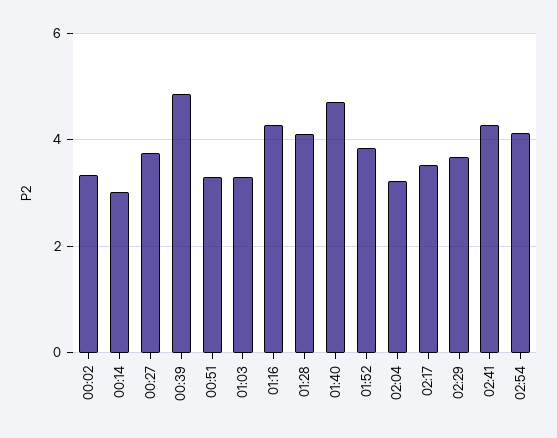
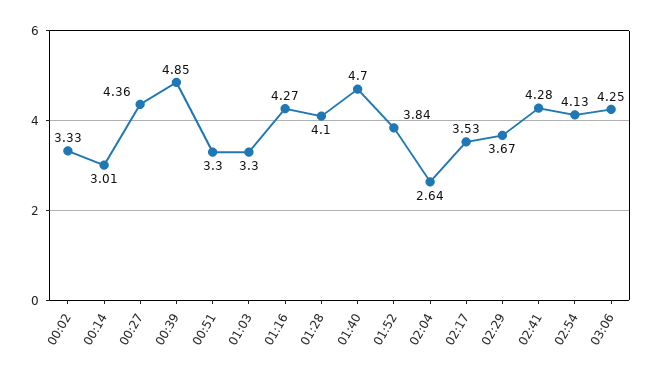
00:27: 3.8 -> 4.36
02:04: 3.2 -> 2.64
03:06: none -> 4.25

